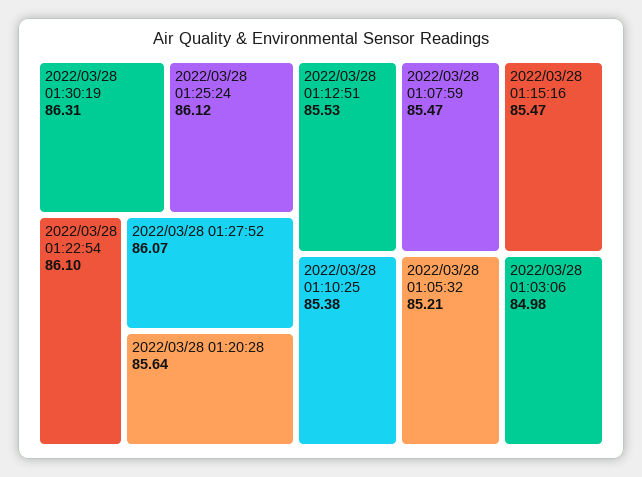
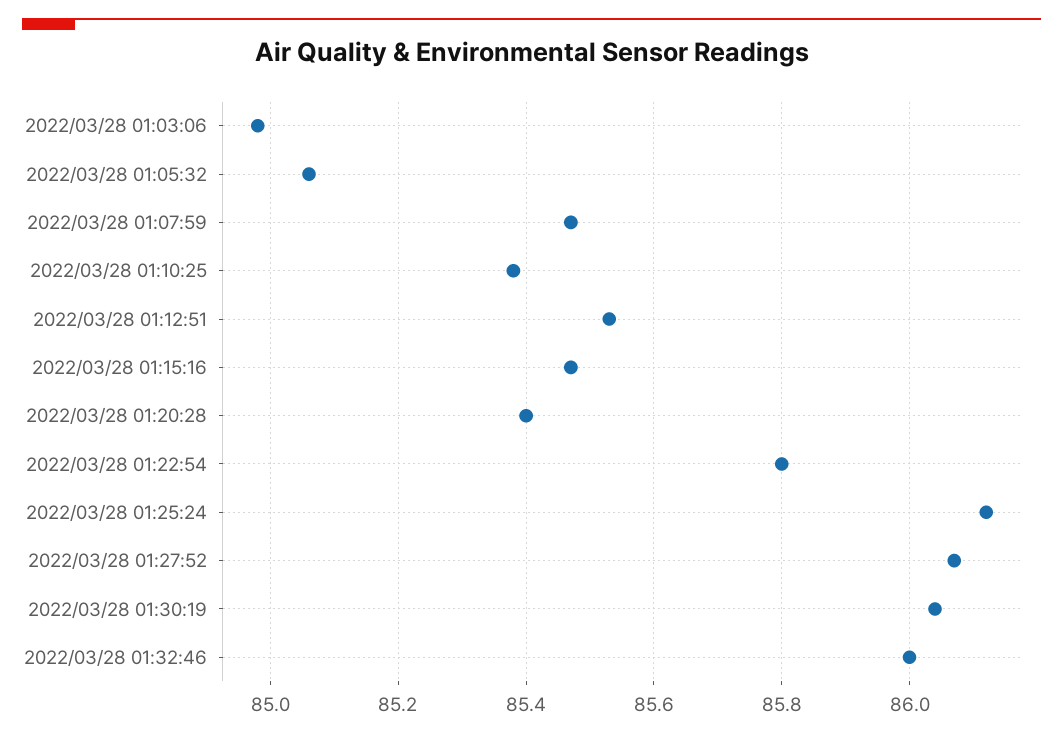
2022/03/28 01:30:19: 86.31 -> 86.05
2022/03/28 01:22:54: 86.1 -> 85.8
2022/03/28 01:20:28: 85.64 -> 85.4
2022/03/28 01:05:32: 85.21 -> 85.05
2022/03/28 01:32:46: none -> 86

